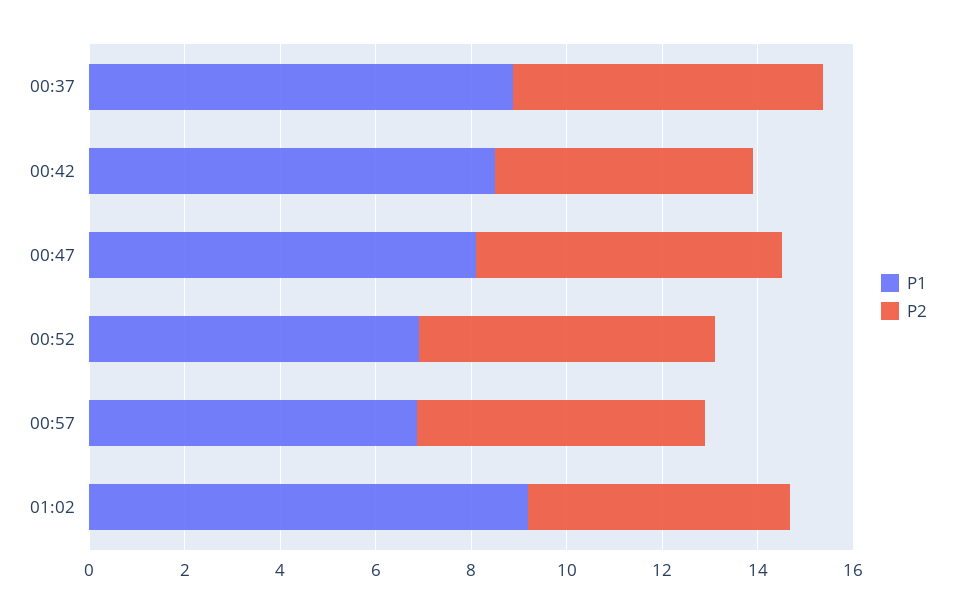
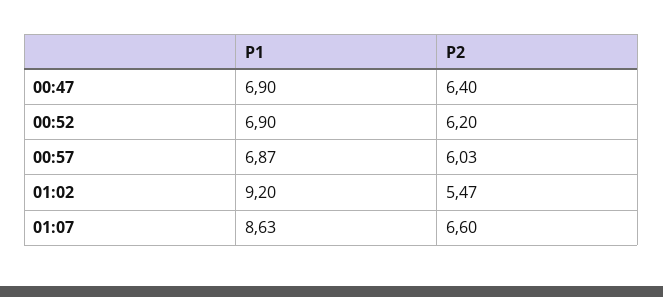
P1, 00:37: 9 -> none
P2, 00:37: 6.5 -> none
P1, 00:42: 8.5 -> none
P2, 00:42: 5.5 -> none
P1, 00:47: 8 -> 6.9
P1, 01:07: none -> 8.63
P2, 01:07: none -> 6.6

